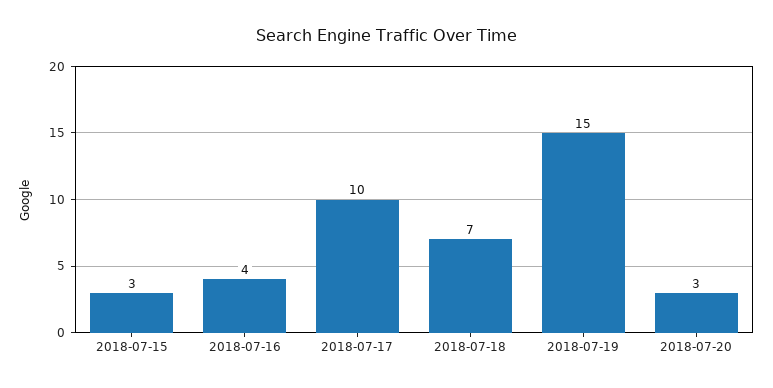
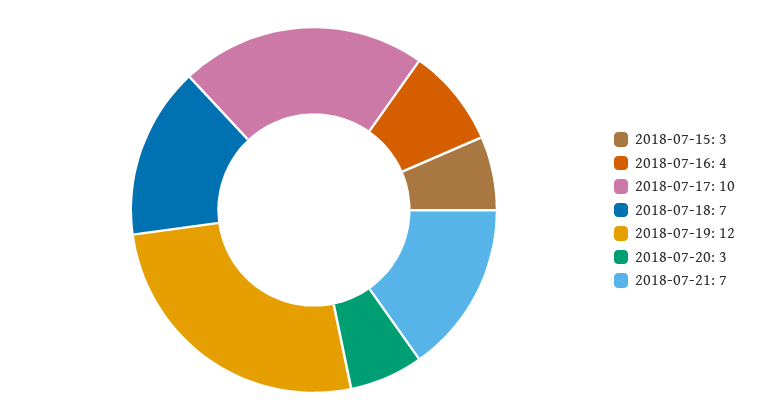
2018-07-19: 15 -> 12
2018-07-21: none -> 7

